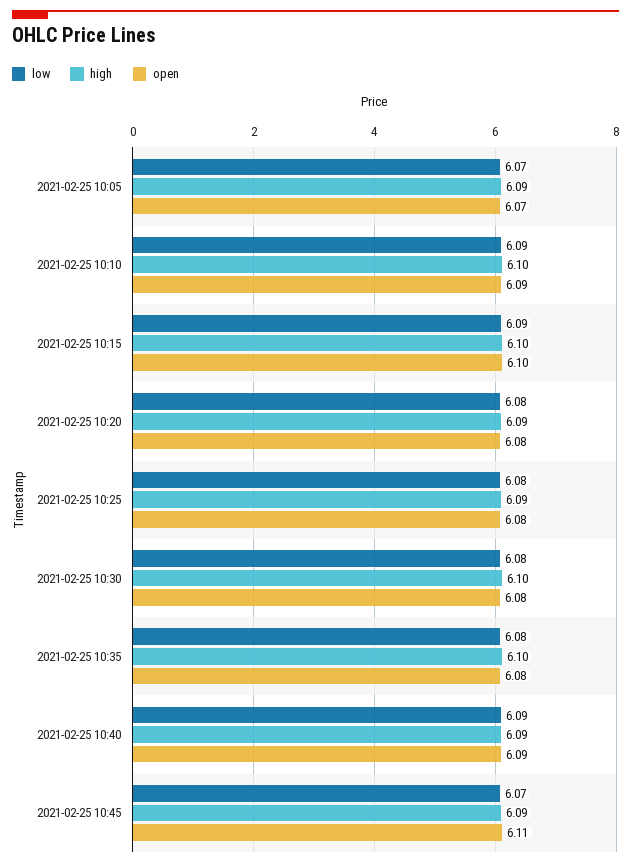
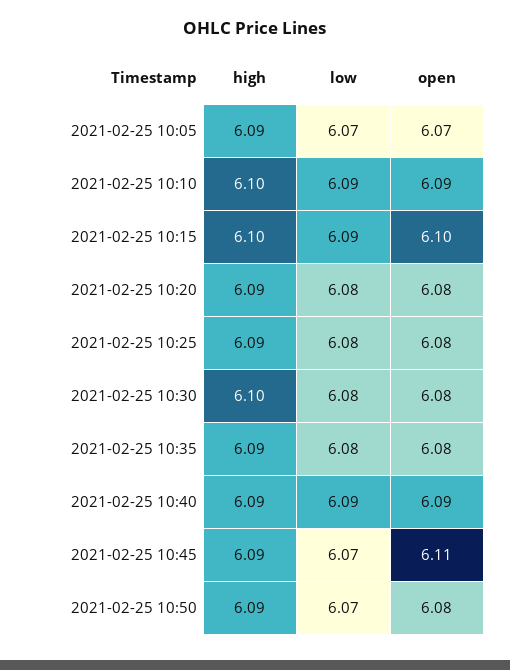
high, 2021-02-25 10:35: 6.1 -> 6.09
high, 2021-02-25 10:50: none -> 6.09
low, 2021-02-25 10:50: none -> 6.07
open, 2021-02-25 10:50: none -> 6.08

